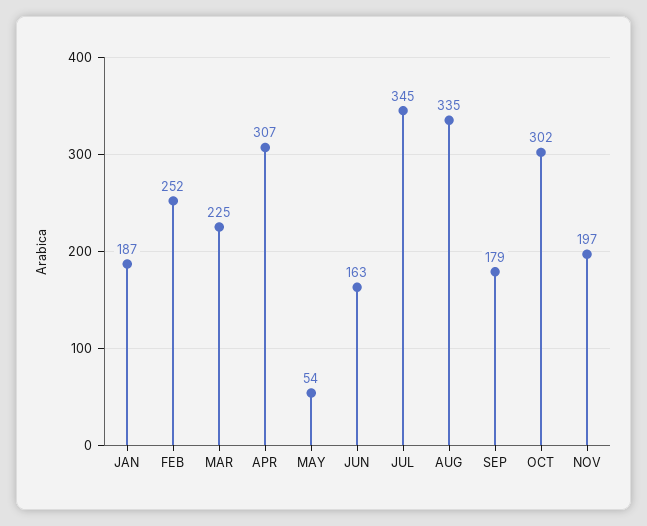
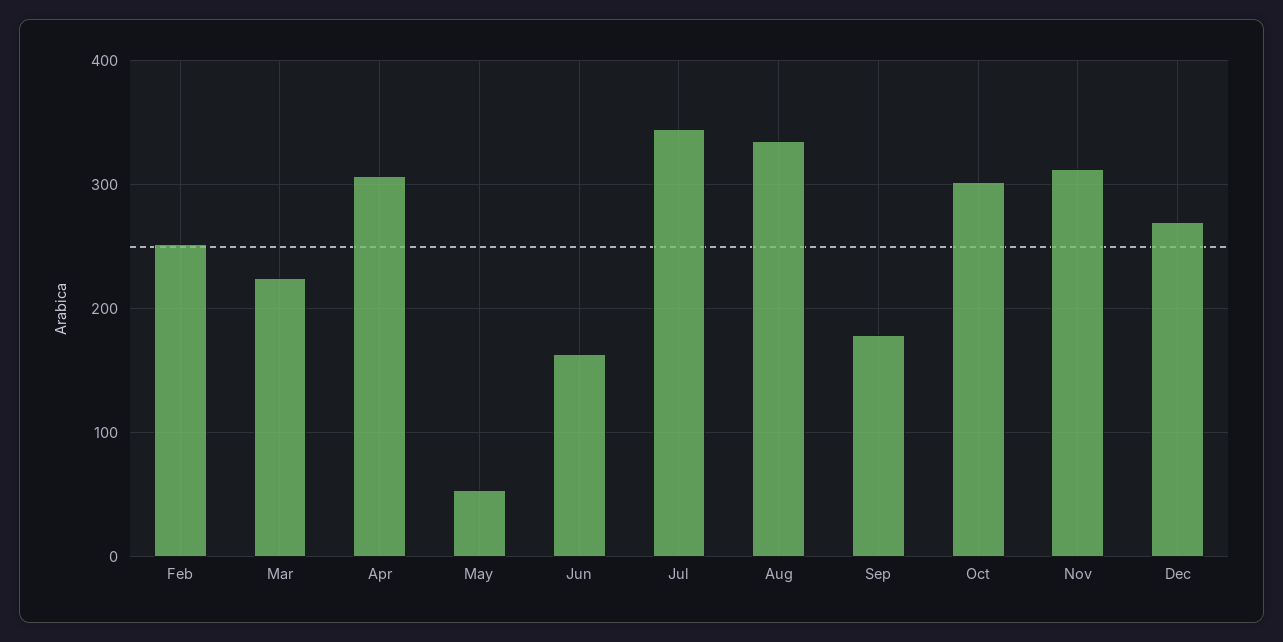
JAN: 187 -> none
NOV: 197 -> 310
Dec: none -> 270

